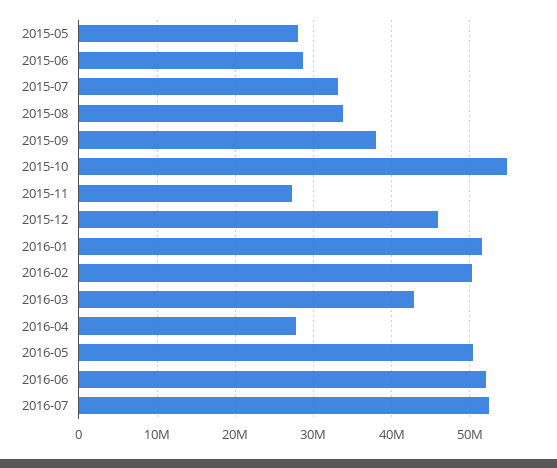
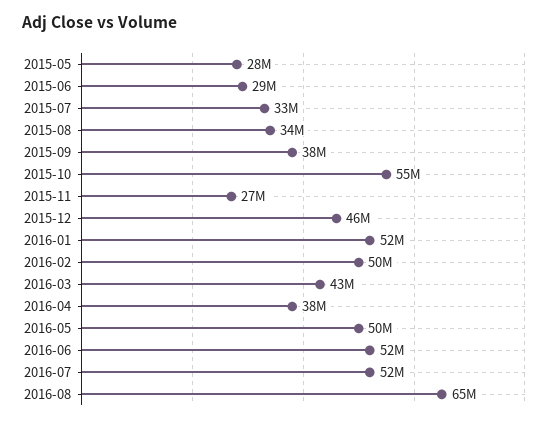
2016-04: 28000000 -> 38000000
2016-08: none -> 65000000

